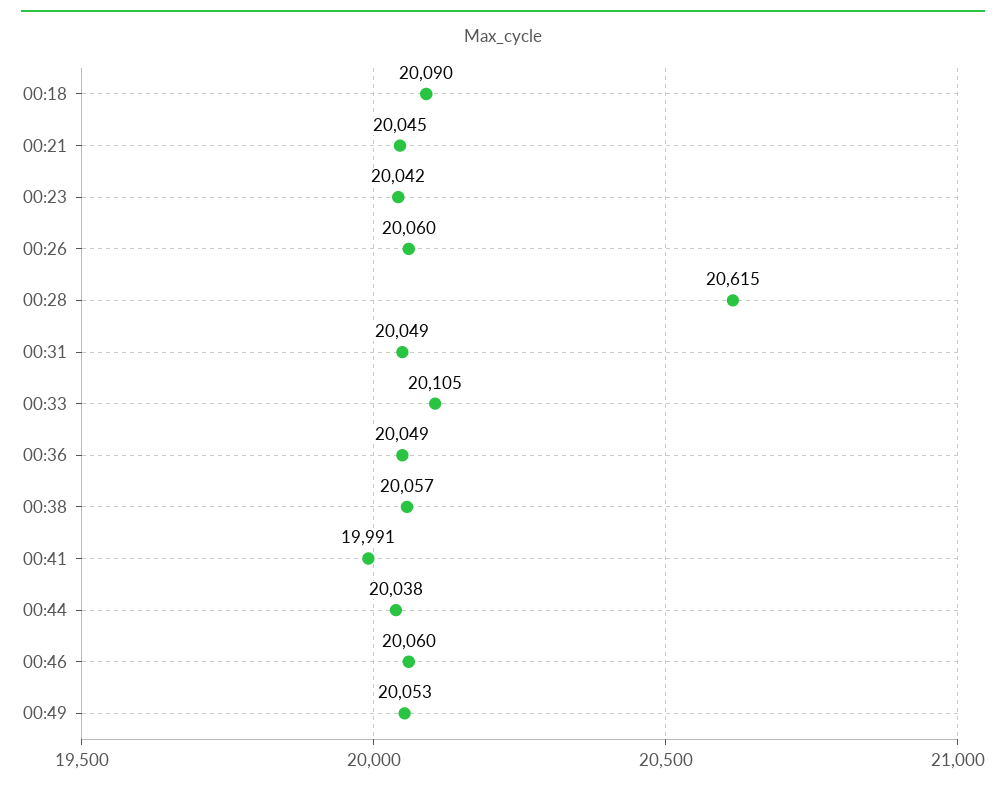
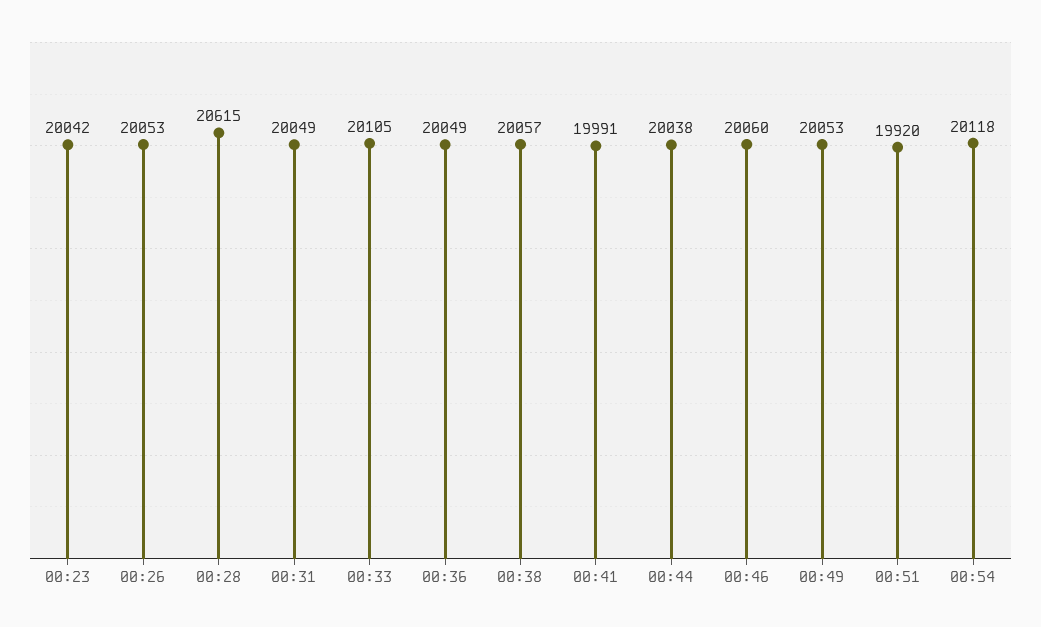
00:18: 20090 -> none
00:21: 20045 -> none
00:26: 20060 -> 20053
00:51: none -> 19920
00:54: none -> 20118

